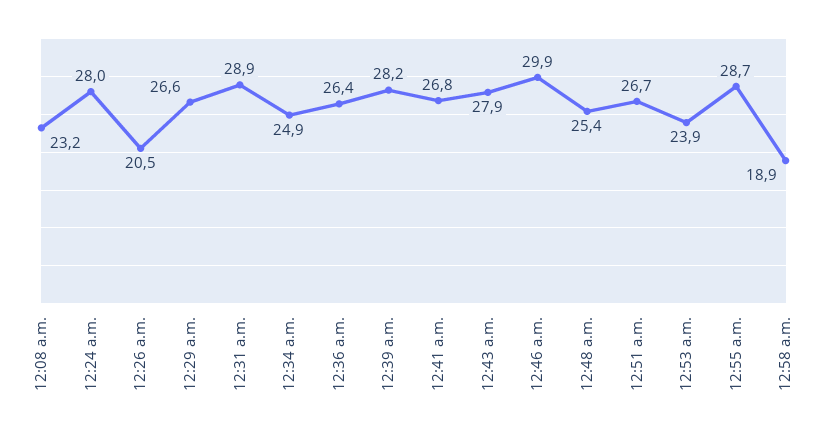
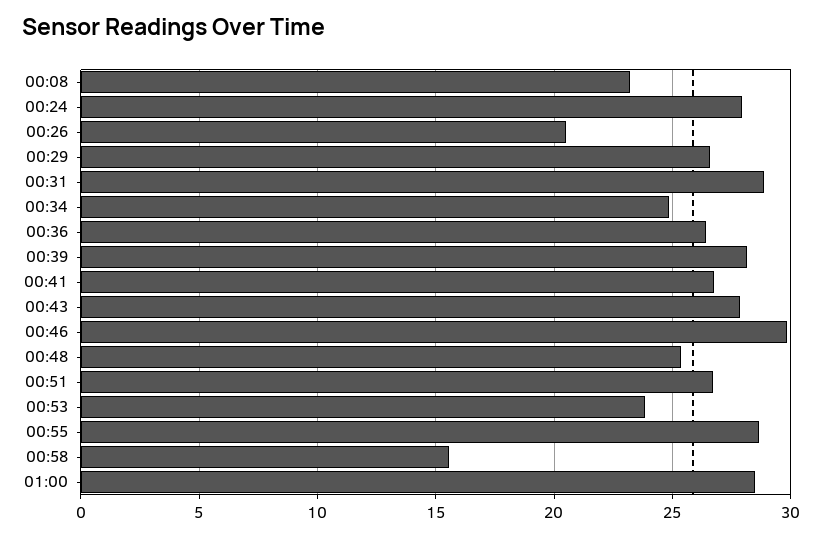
12:58 a.m.: 18.9 -> 15.5
01:00: none -> 28.5

